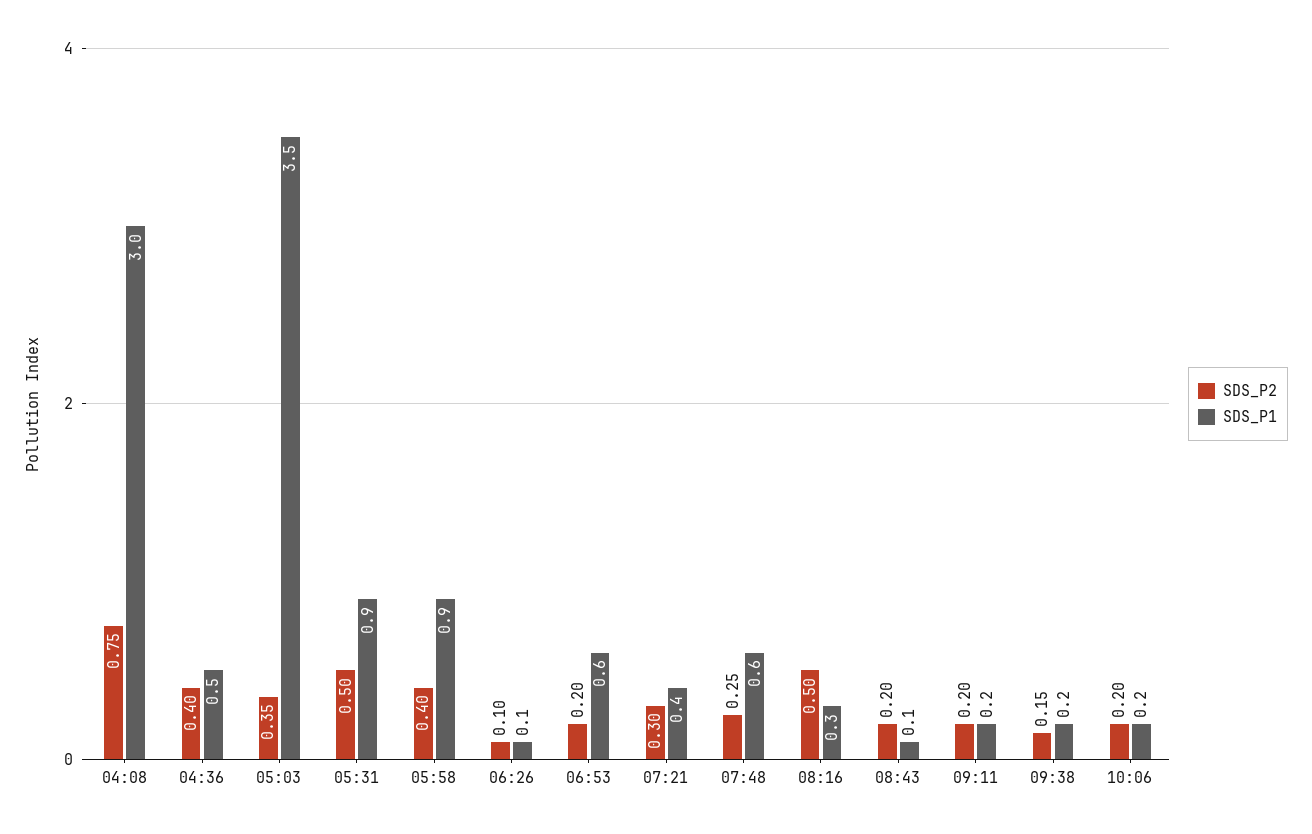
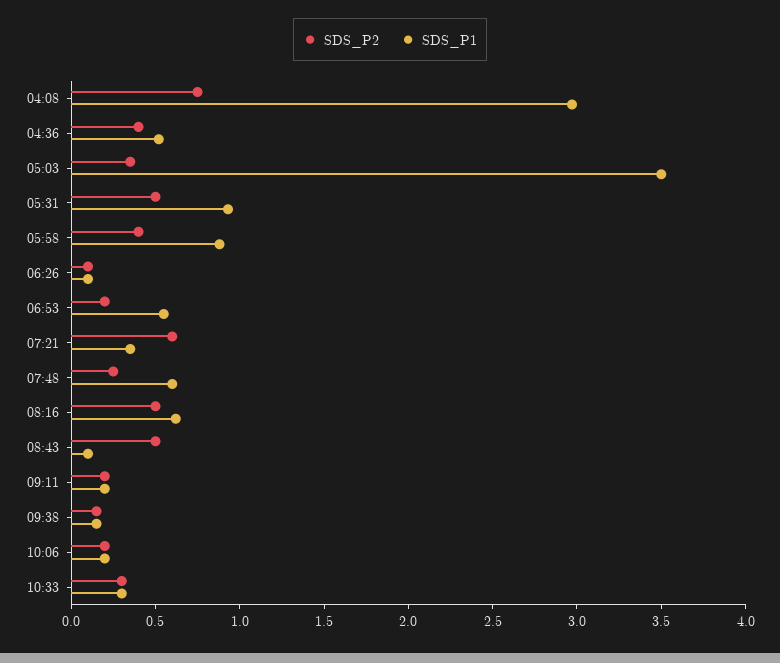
SDS_P2, 07:21: 0.3 -> 0.6
SDS_P1, 08:16: 0.3 -> 0.6
SDS_P2, 08:43: 0.2 -> 0.5
SDS_P2, 10:33: none -> 0.3
SDS_P1, 10:33: none -> 0.3

